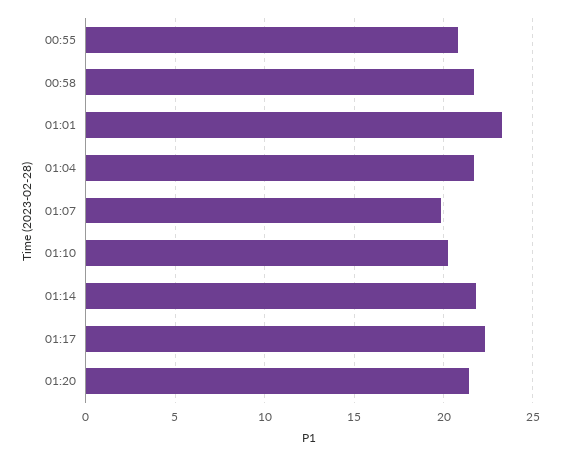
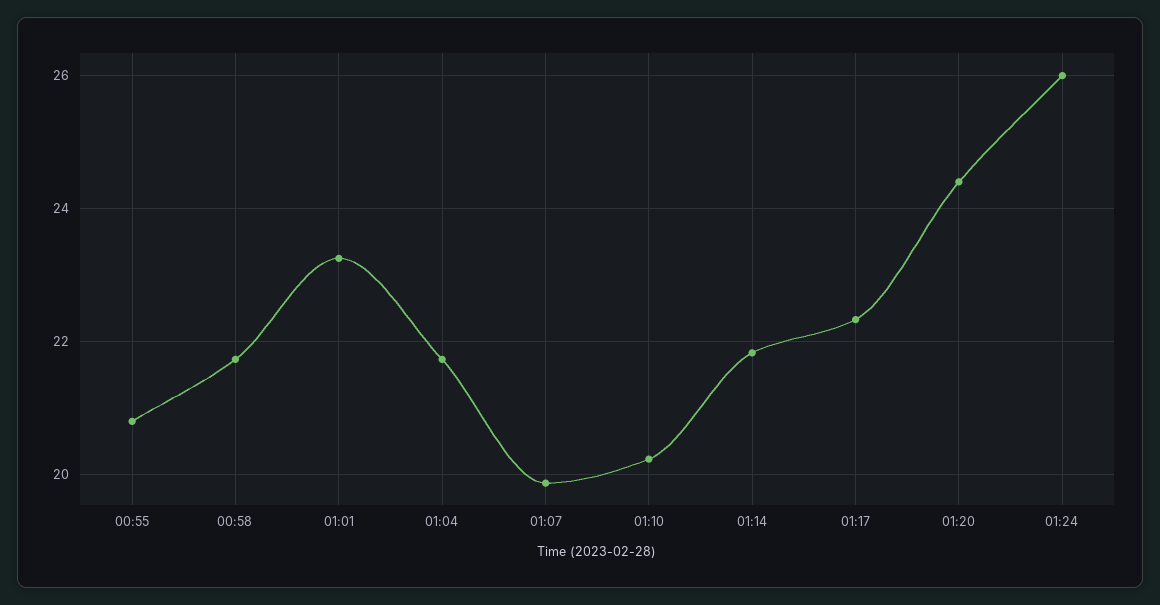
01:20: 21.5 -> 24.4
01:24: none -> 26

